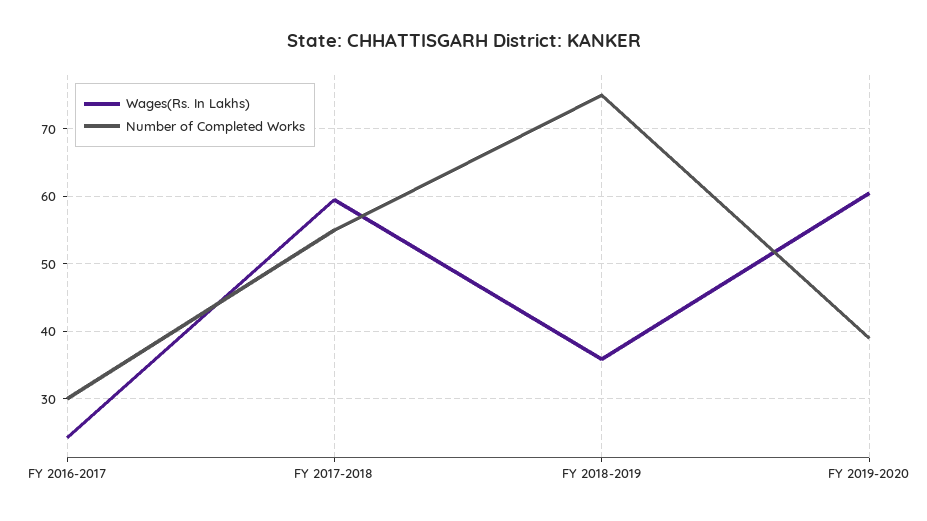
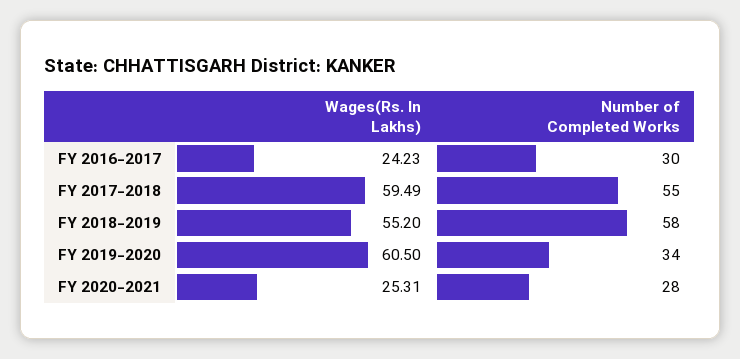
Wages(Rs. In Lakhs), FY 2018-2019: 36 -> 55.2
Number of Completed Works, FY 2018-2019: 75 -> 58
Number of Completed Works, FY 2019-2020: 39 -> 34
Wages(Rs. In Lakhs), FY 2020-2021: none -> 25.31
Number of Completed Works, FY 2020-2021: none -> 28

